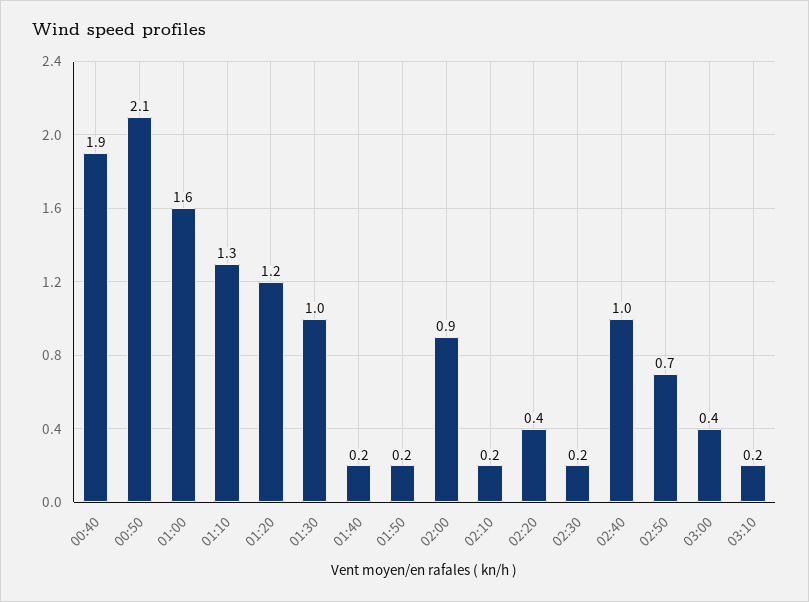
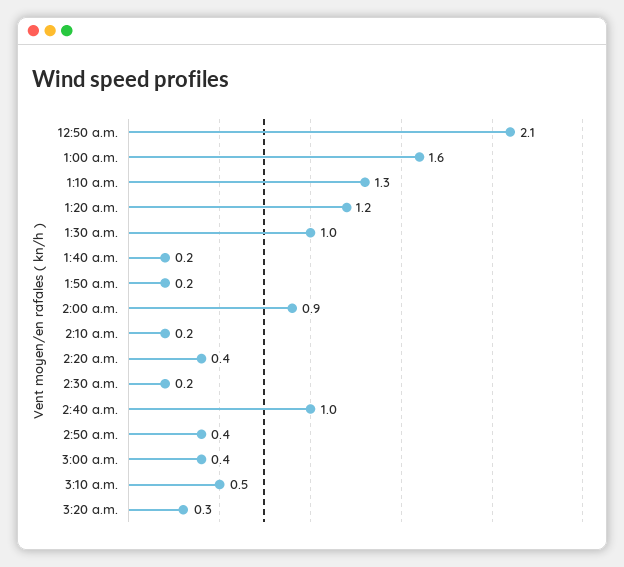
00:40: 1.9 -> none
02:50: 0.7 -> 0.4
03:10: 0.2 -> 0.5
3:20 a.m.: none -> 0.3

